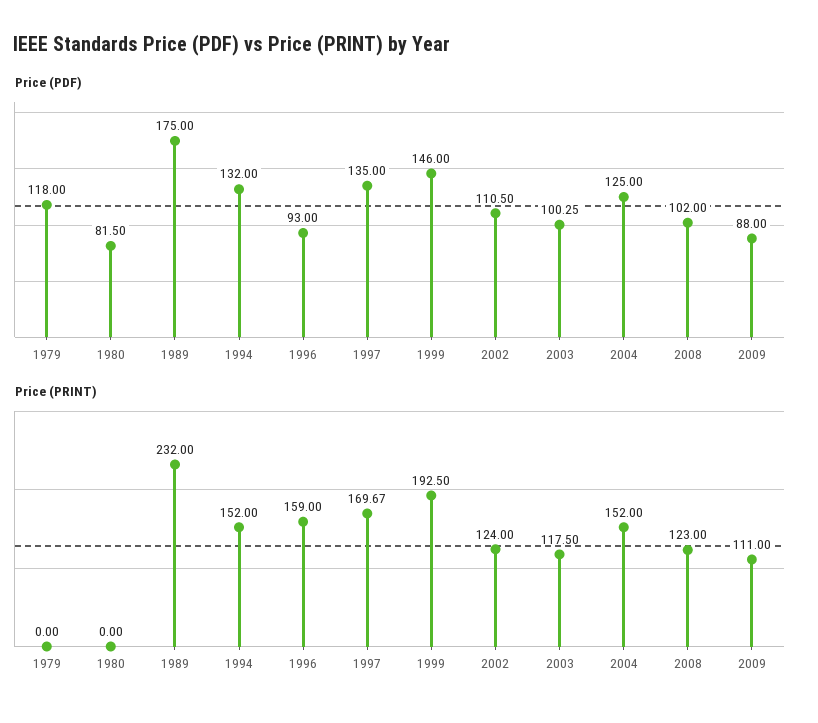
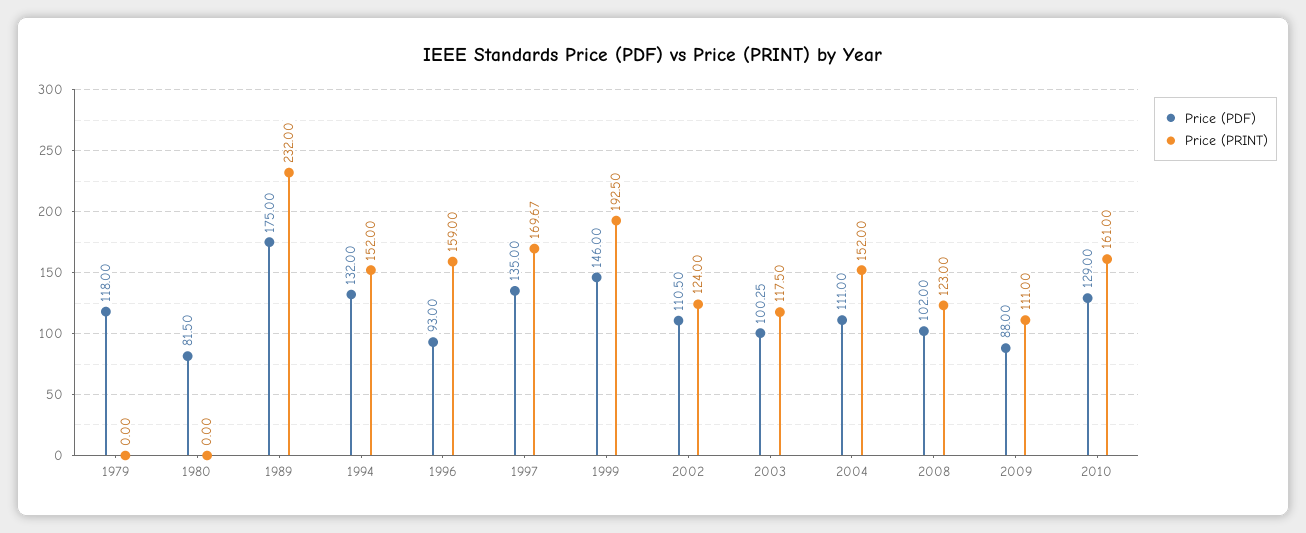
Price (PDF), 2004: 125 -> 111
Price (PDF), 2010: none -> 129
Price (PRINT), 2010: none -> 161

